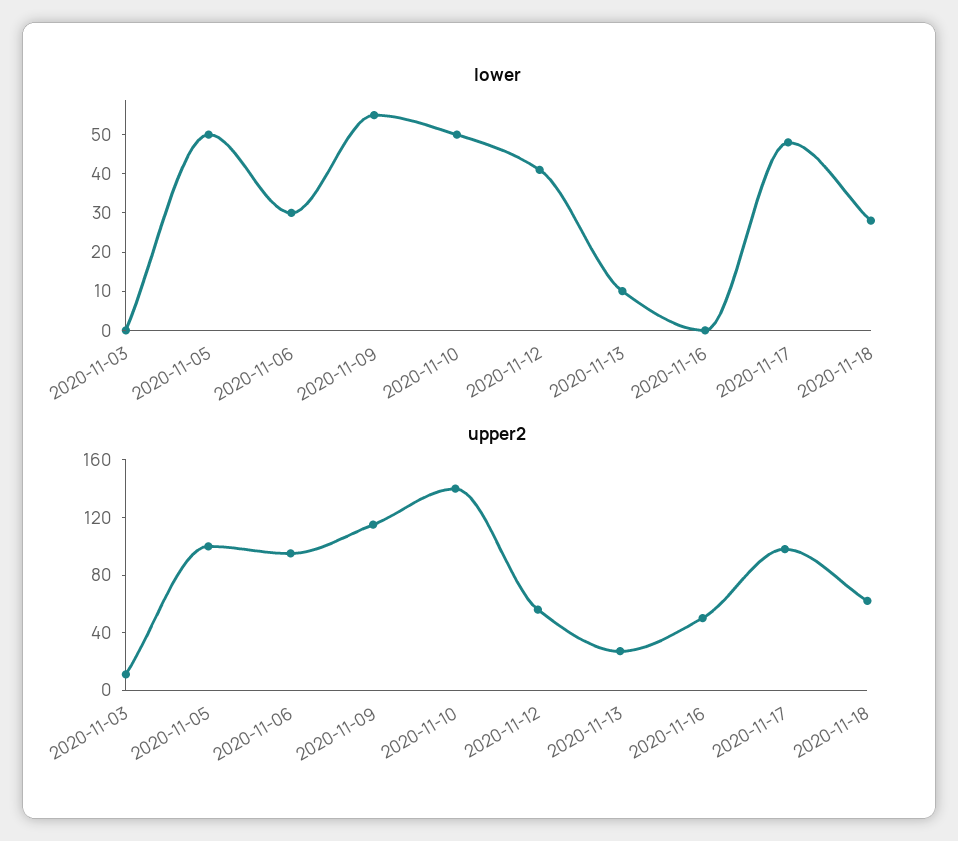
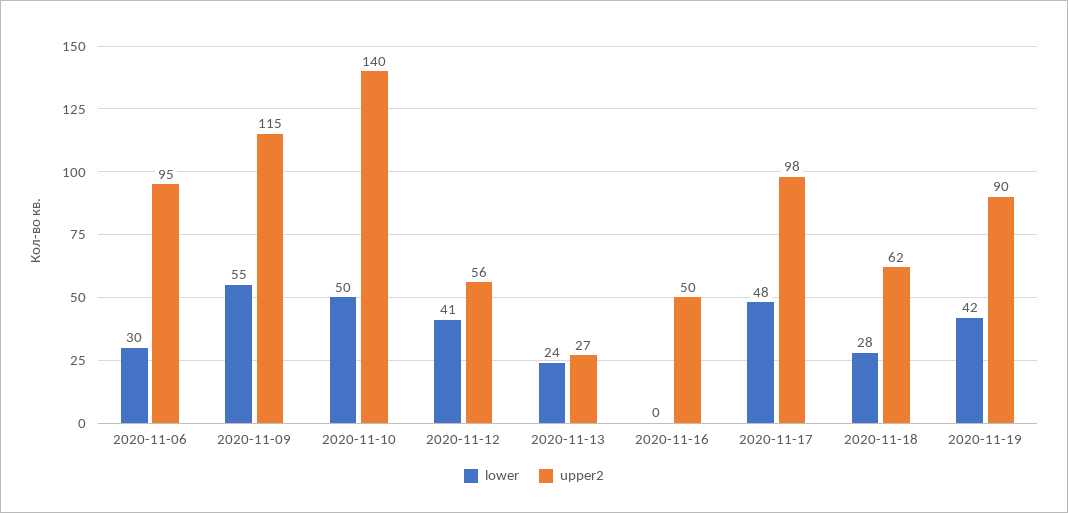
lower, 2020-11-03: 0 -> none
lower, 2020-11-05: 50 -> none
lower, 2020-11-13: 10 -> 24
upper2, 2020-11-03: 10 -> none
upper2, 2020-11-05: 100 -> none
lower, 2020-11-19: none -> 42
upper2, 2020-11-19: none -> 90

